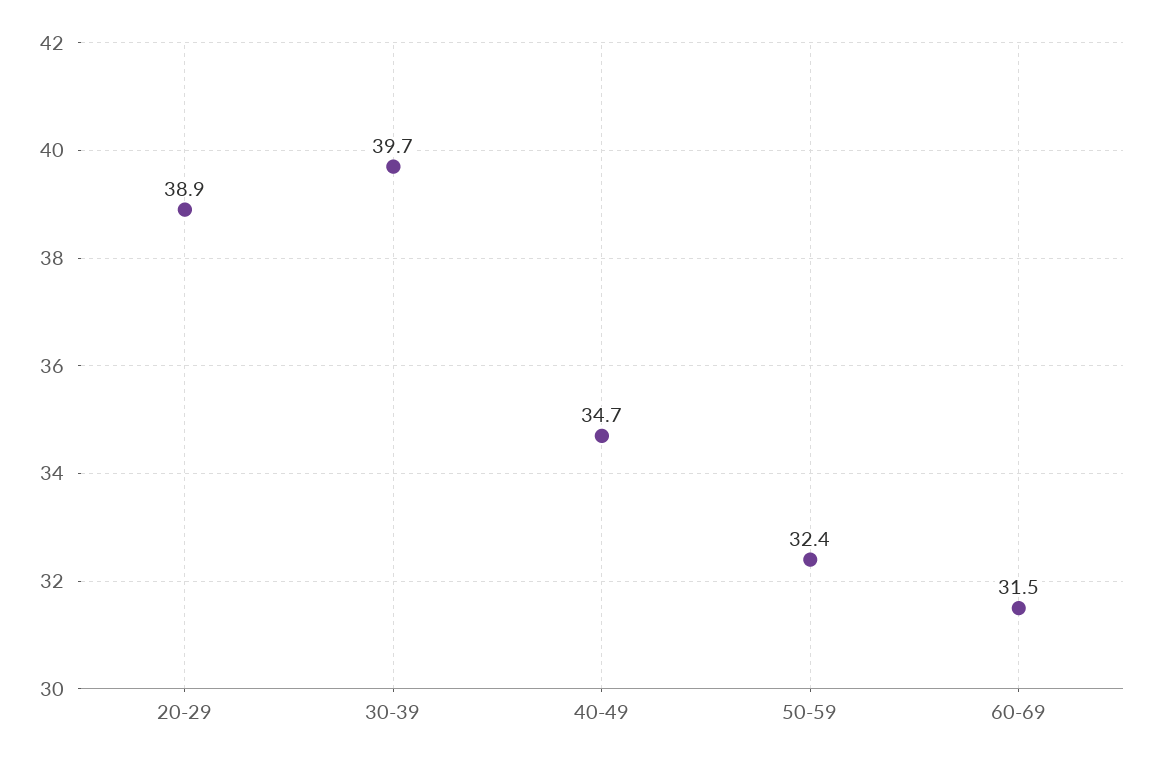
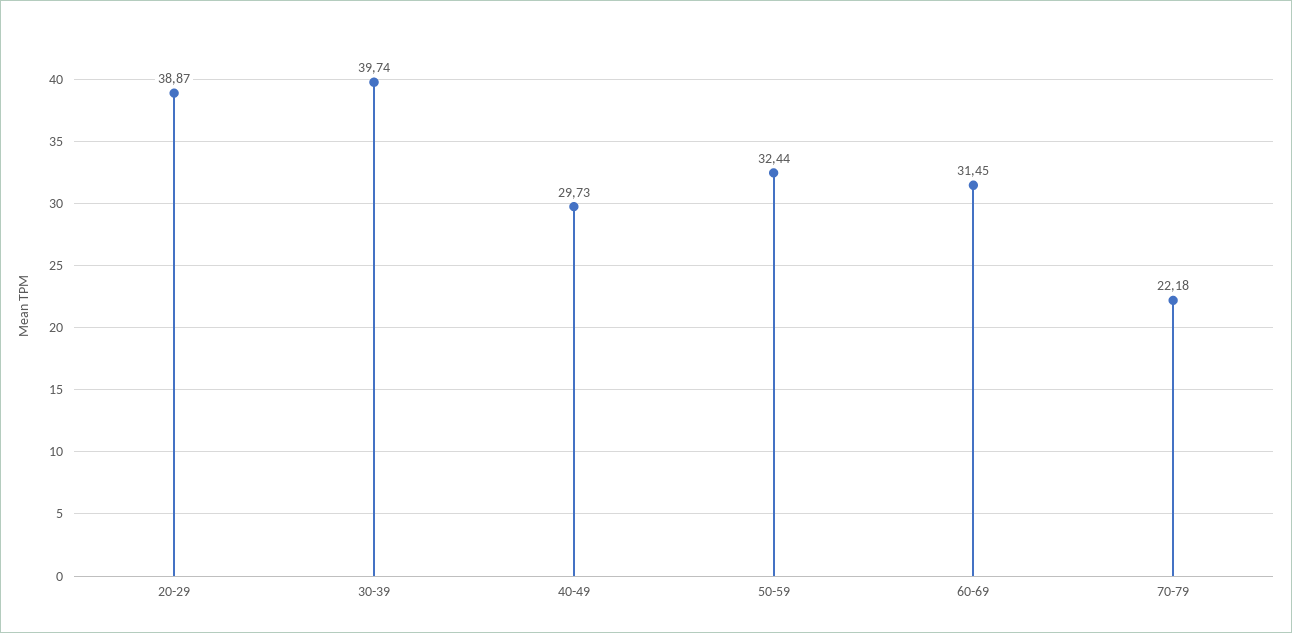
40-49: 34.7 -> 29.73
70-79: none -> 22.18

